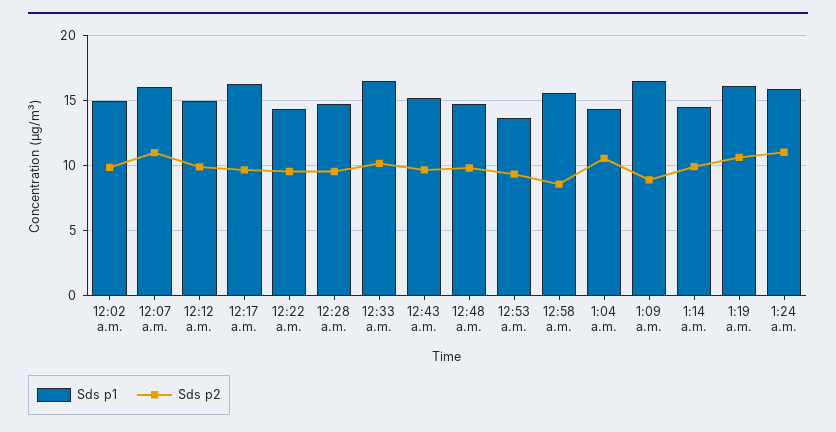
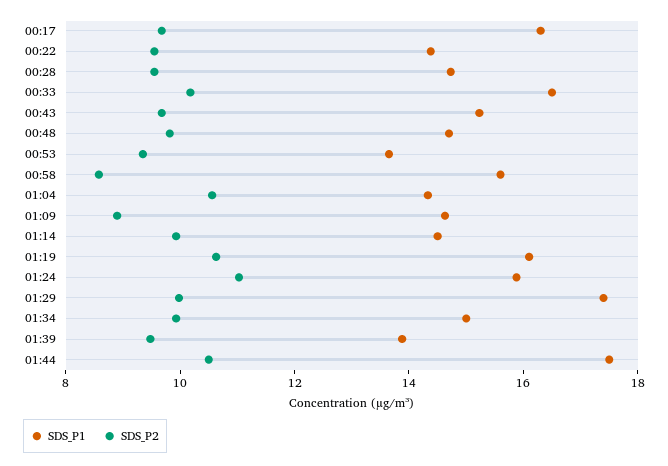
Sds p1, 12:02 a.m.: 15 -> none
Sds p2, 12:02 a.m.: 10 -> none
Sds p1, 12:07 a.m.: 16 -> none
Sds p2, 12:07 a.m.: 11 -> none
Sds p1, 12:12 a.m.: 15 -> none
Sds p2, 12:12 a.m.: 10 -> none
Sds p1, 1:09 a.m.: 16.5 -> 14.5
Sds p1, 01:29: none -> 17.5
Sds p2, 01:29: none -> 10
Sds p1, 01:34: none -> 15
Sds p2, 01:34: none -> 10
Sds p1, 01:39: none -> 14
Sds p2, 01:39: none -> 9.5
Sds p1, 01:44: none -> 17.5
Sds p2, 01:44: none -> 10.5

